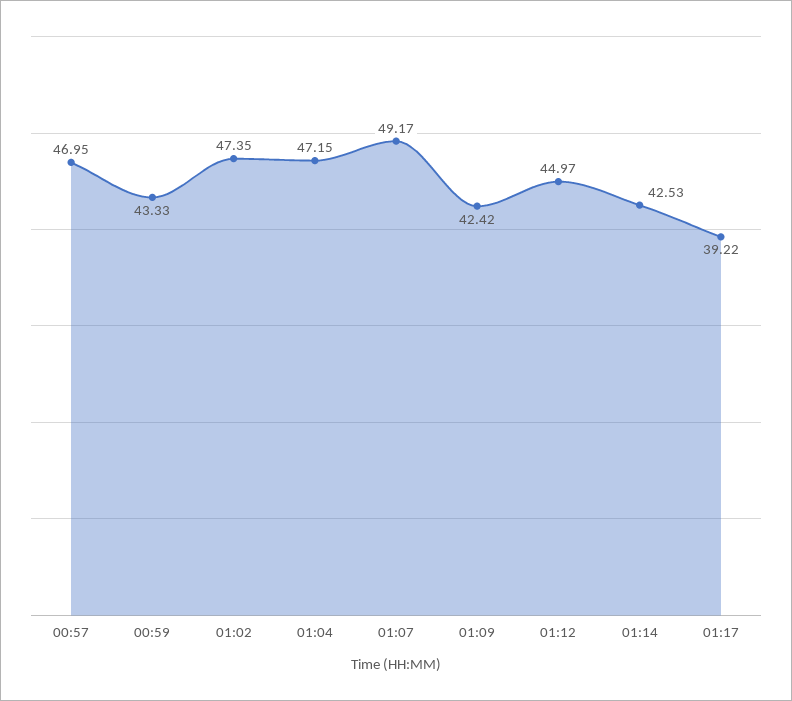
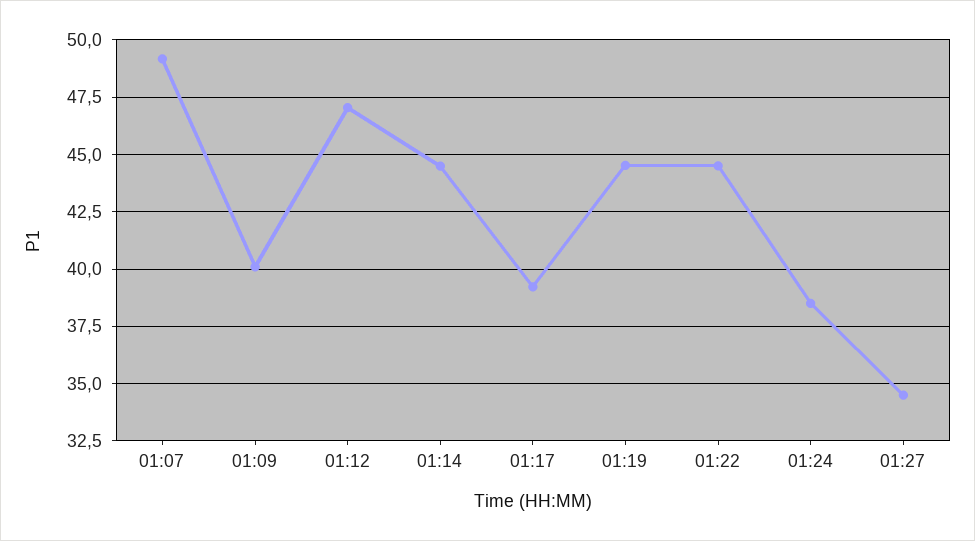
00:57: 46.95 -> none
00:59: 43.33 -> none
01:02: 47.35 -> none
01:04: 47.15 -> none
01:09: 42.42 -> 40
01:12: 44.97 -> 47
01:14: 42.53 -> 44.5
01:19: none -> 44.5
01:22: none -> 44.5
01:24: none -> 38.5
01:27: none -> 34.5

